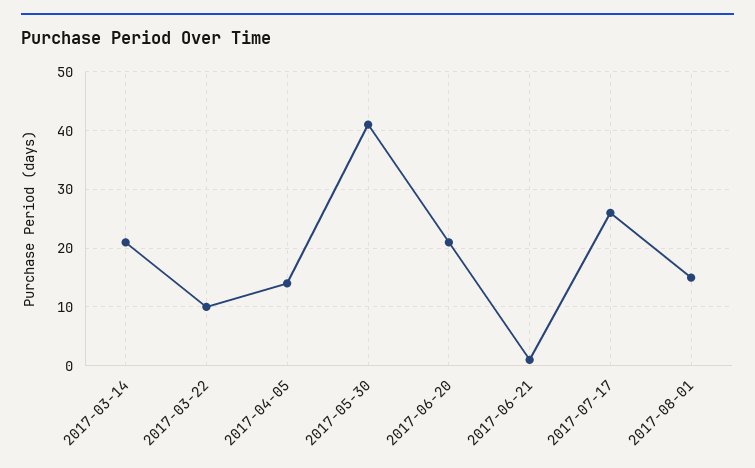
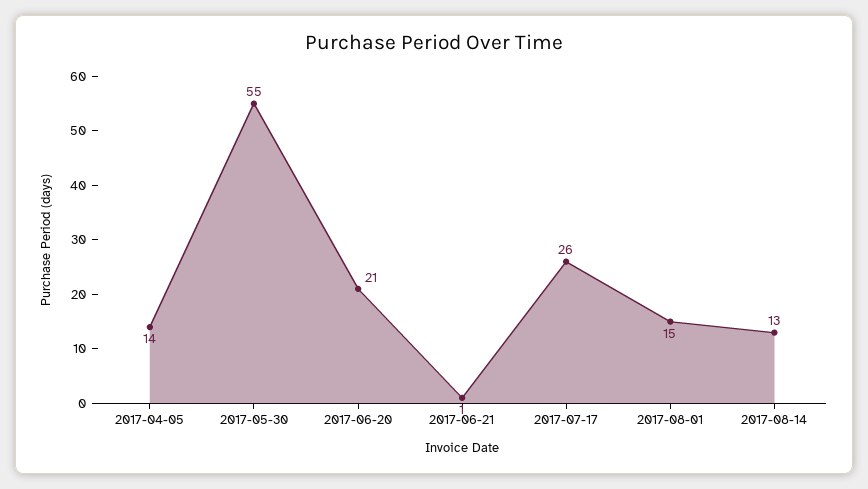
2017-03-14: 20 -> none
2017-03-22: 10 -> none
2017-05-30: 40 -> 55
2017-08-14: none -> 13

